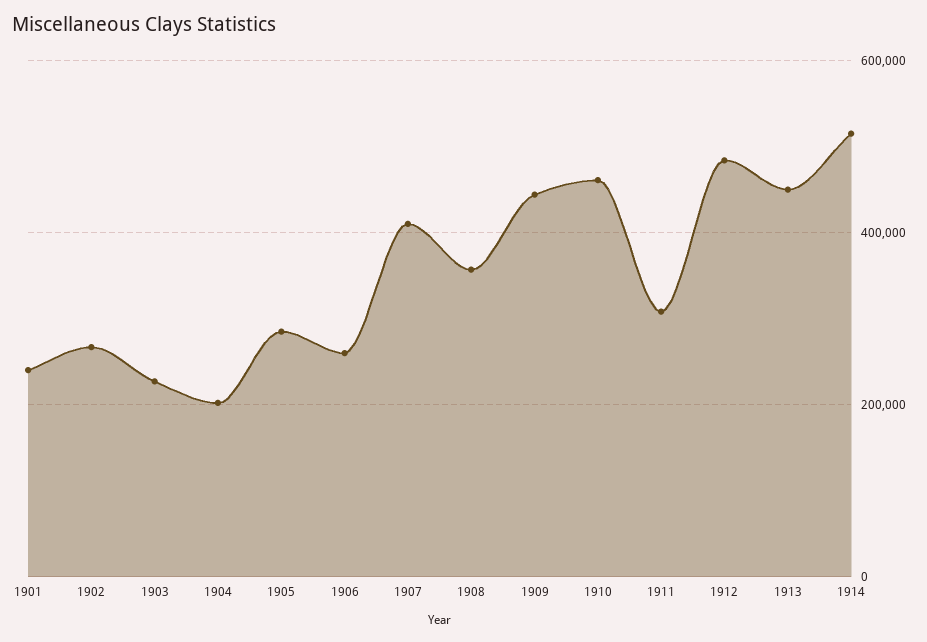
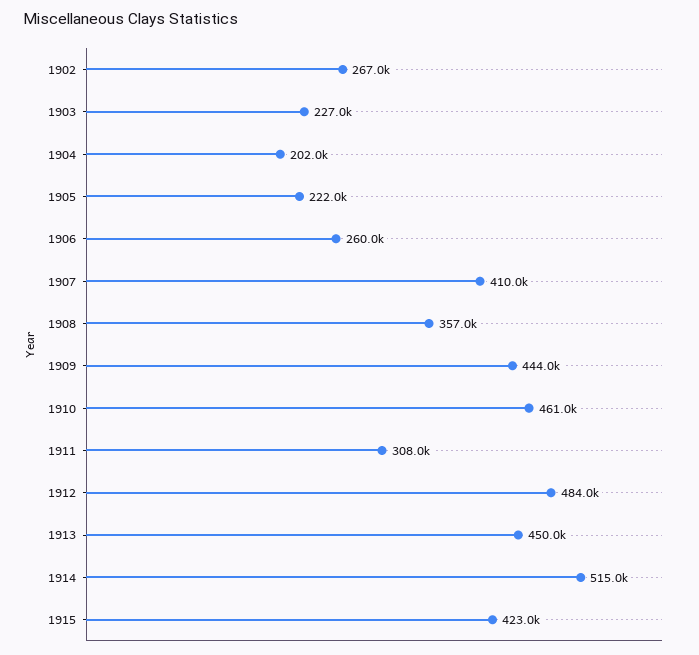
1901: 240000 -> none
1905: 280000 -> 222000
1915: none -> 423000

